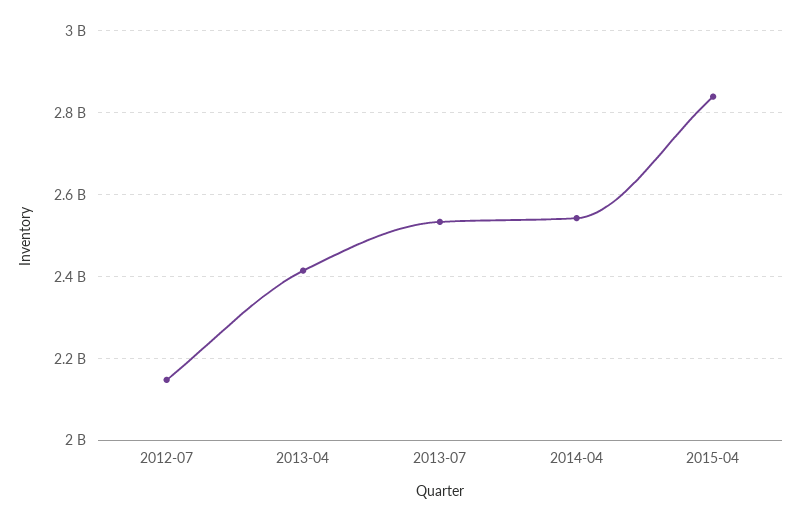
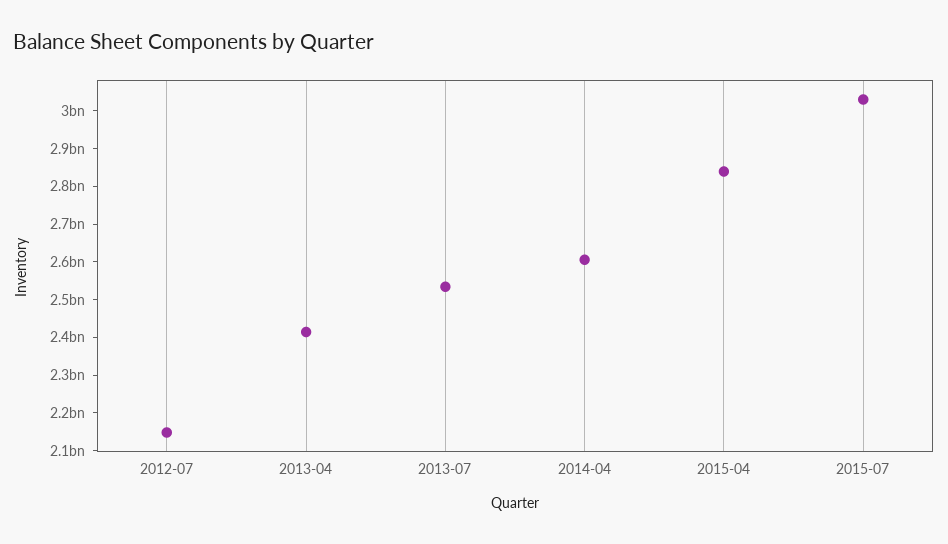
2014-04: 2540000000 -> 2600000000
2015-07: none -> 3025000000

